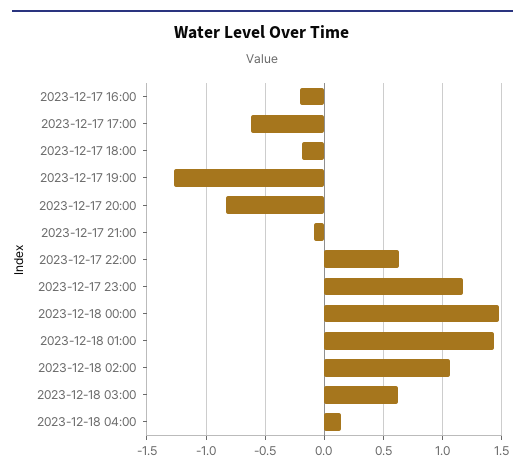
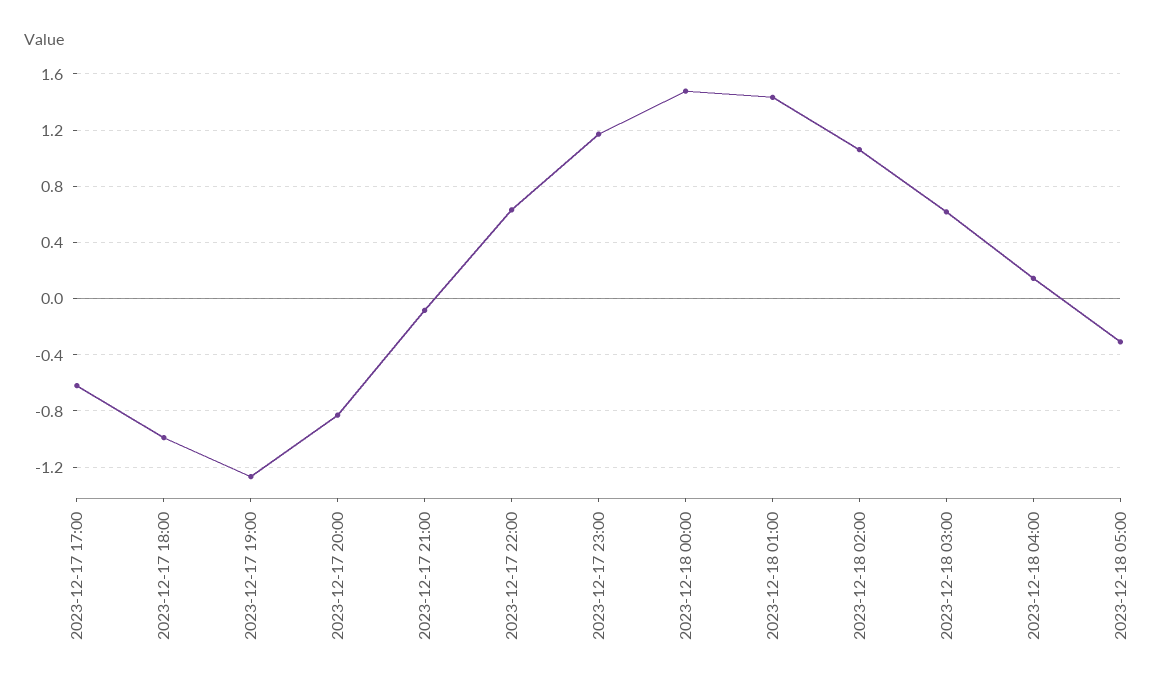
2023-12-17 16:00: -0.2 -> none
2023-12-17 18:00: -0.2 -> -1
2023-12-18 05:00: none -> -0.3

